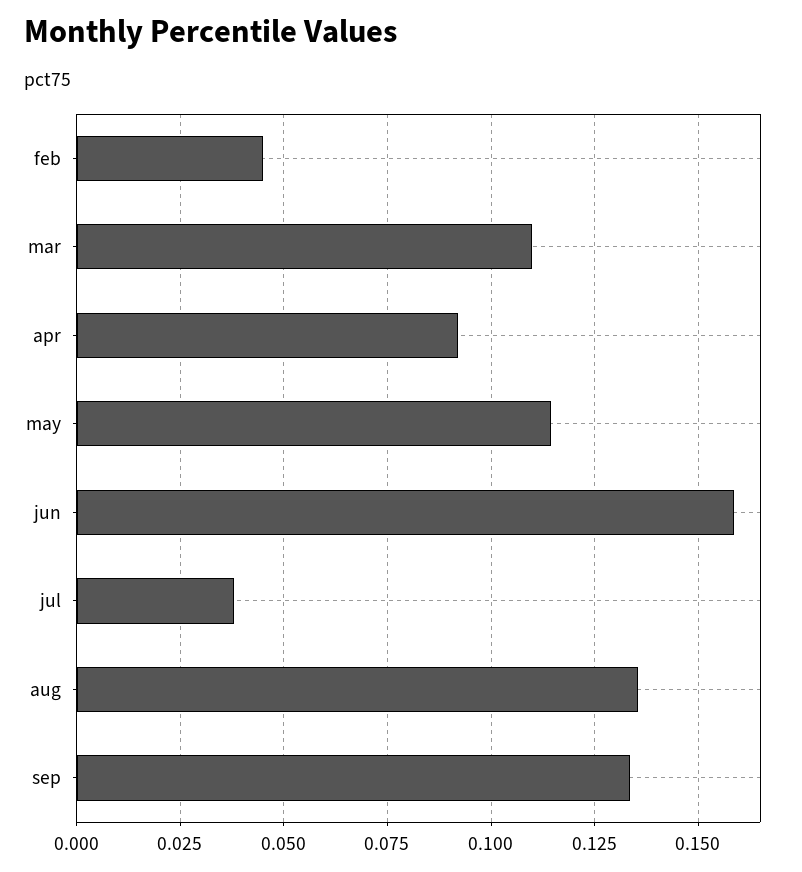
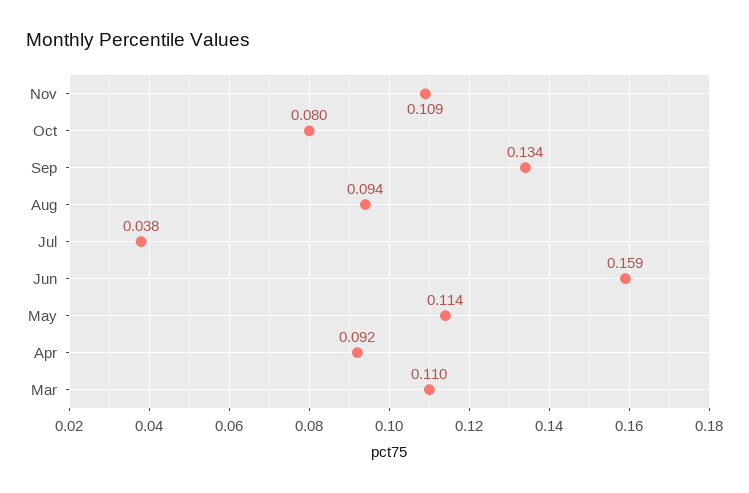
feb: 0.045 -> none
aug: 0.135 -> 0.094
Nov: none -> 0.109
Oct: none -> 0.08

